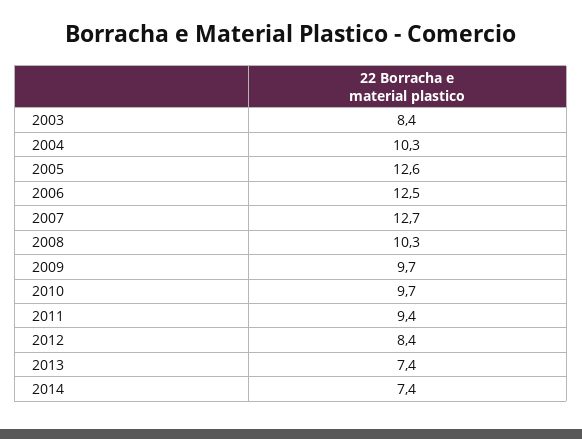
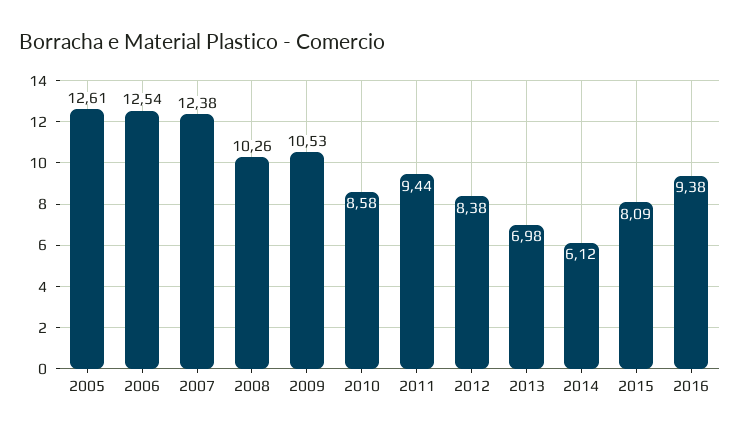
2003: 8.4 -> none
2004: 10.3 -> none
2007: 12.7 -> 12.38
2009: 9.7 -> 10.53
2010: 9.7 -> 8.58
2013: 7.4 -> 6.98
2014: 7.4 -> 6.12
2015: none -> 8.09
2016: none -> 9.38

